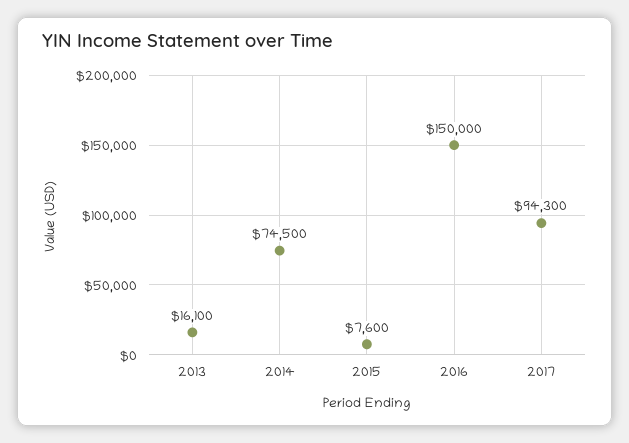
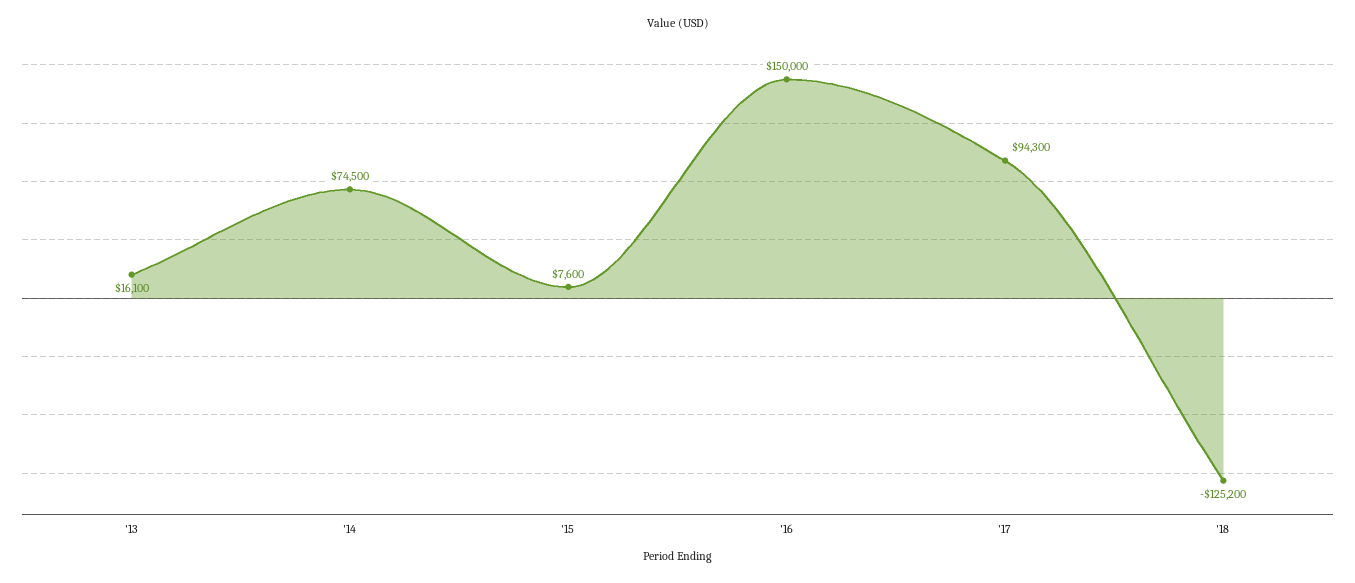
'18: none -> -125200

